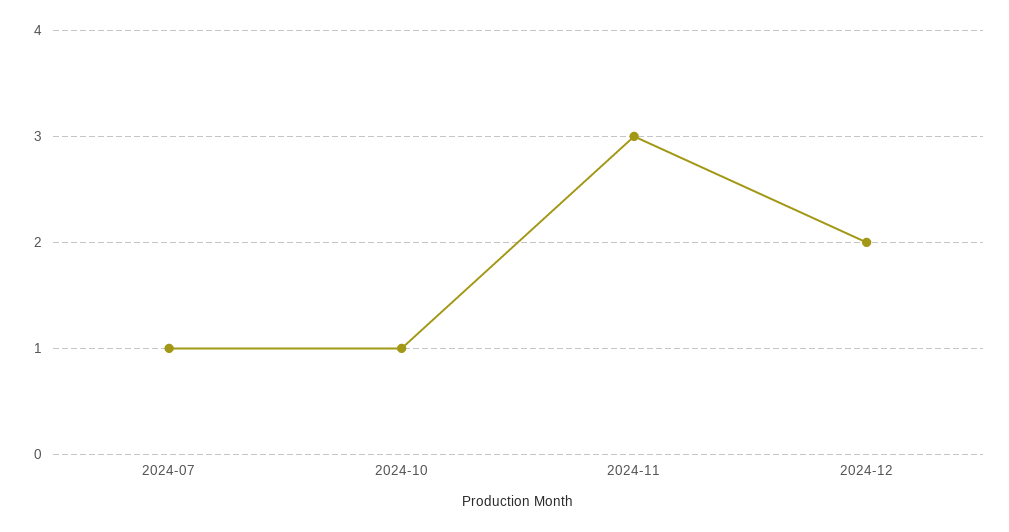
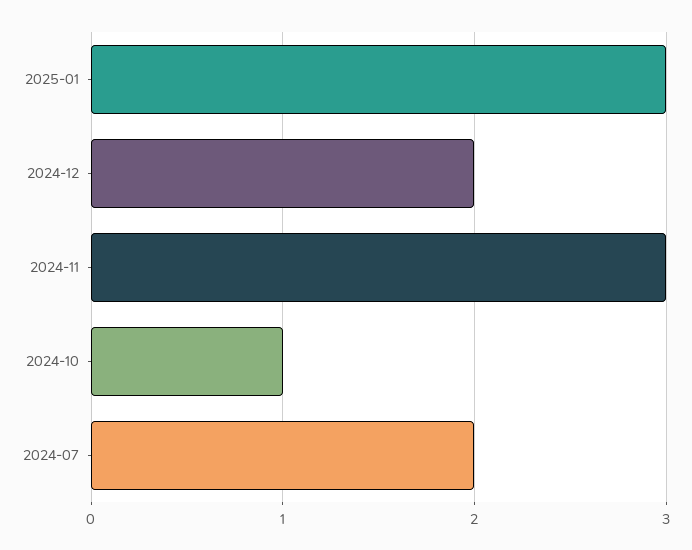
2024-07: 1 -> 2
2025-01: none -> 3

